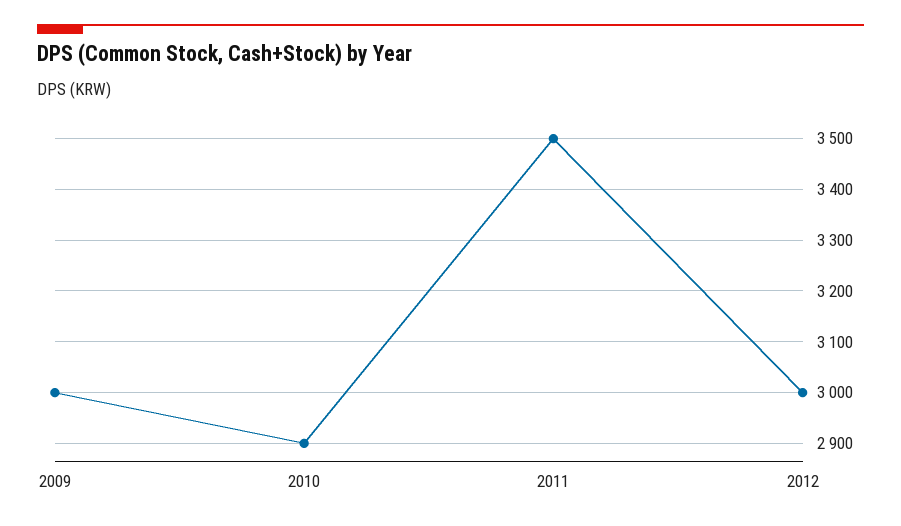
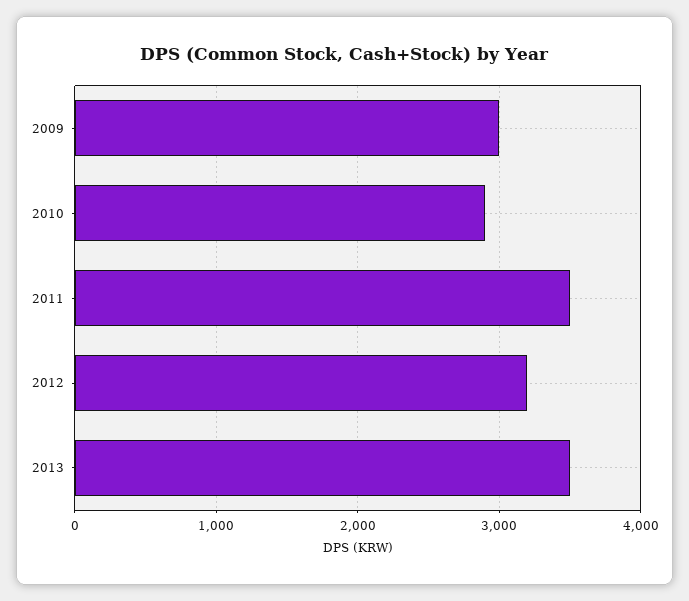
2012: 3000 -> 3200
2013: none -> 3500

